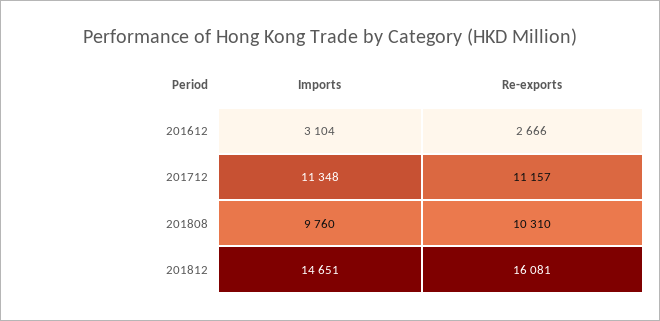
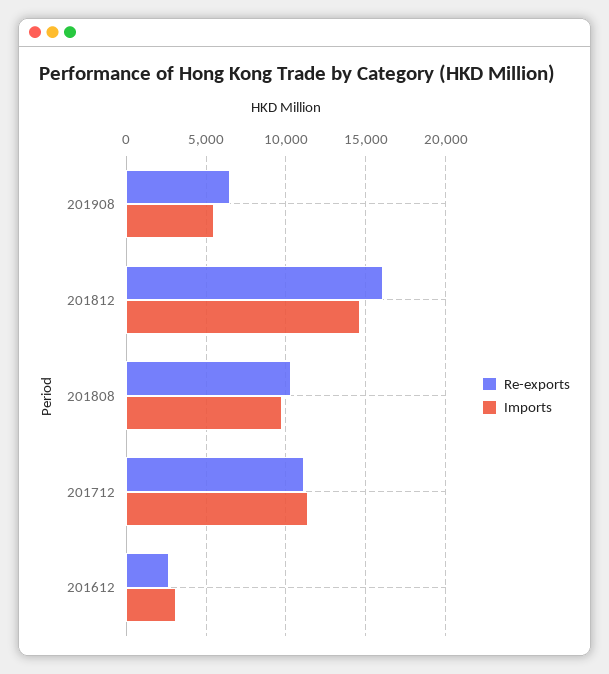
Re-exports, 201908: none -> 6500
Imports, 201908: none -> 5500

